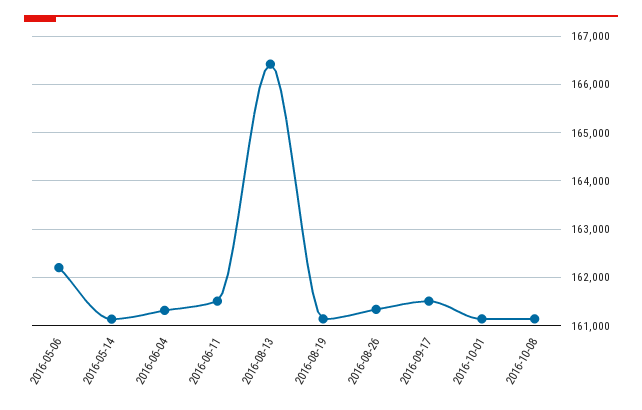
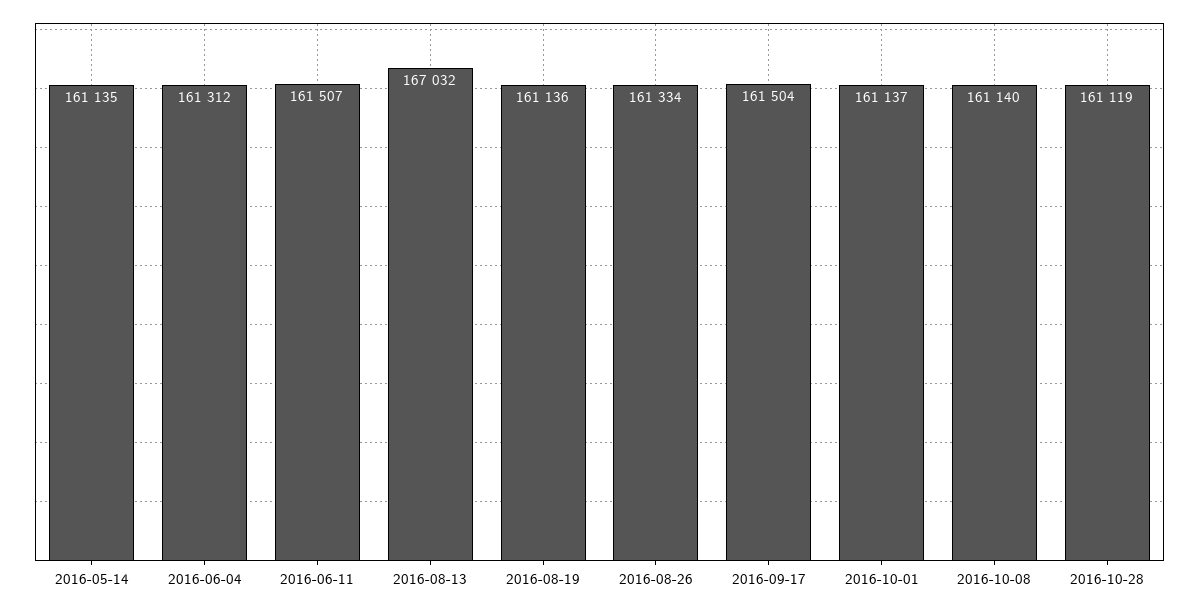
2016-05-06: 162200 -> none
2016-08-13: 166400 -> 167032
2016-10-28: none -> 161119

